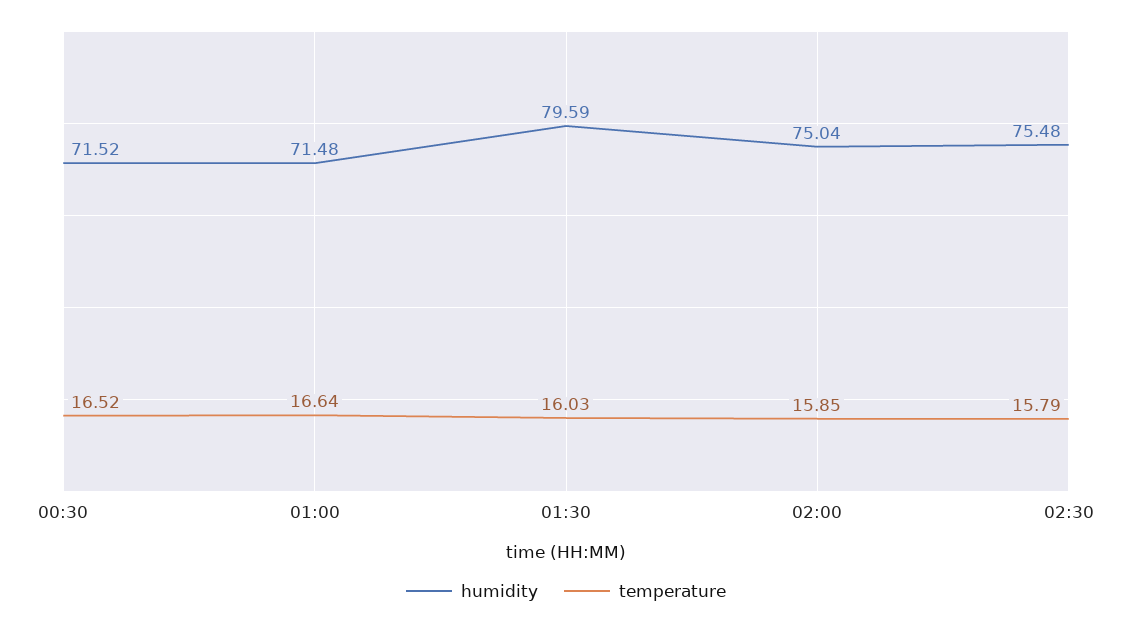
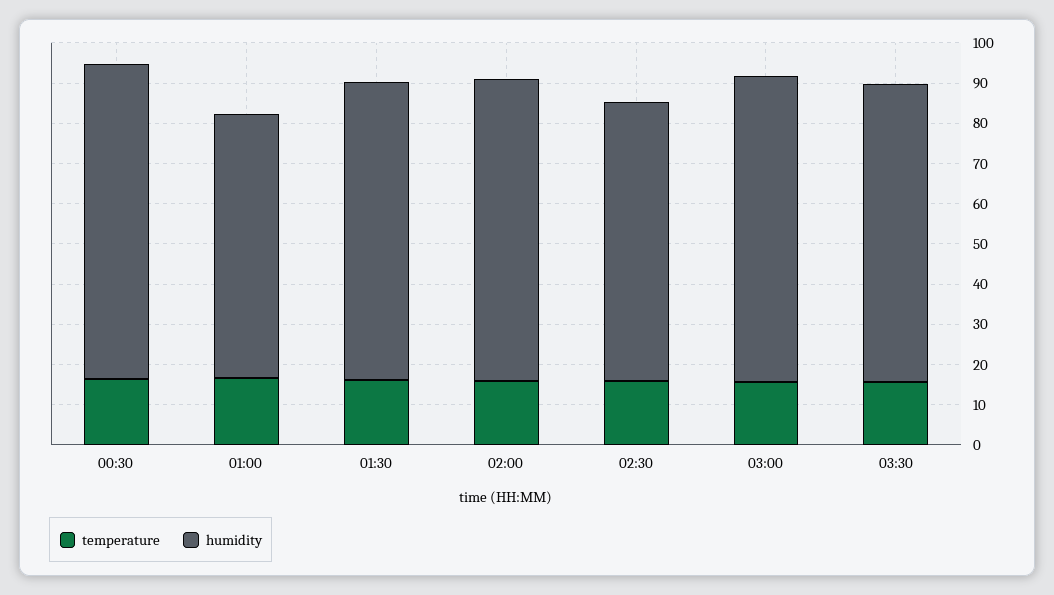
humidity, 00:30: 71.52 -> 78
humidity, 01:00: 71.48 -> 66
humidity, 01:30: 79.59 -> 74
humidity, 02:30: 75.48 -> 70
temperature, 03:00: none -> 16
humidity, 03:00: none -> 76
temperature, 03:30: none -> 16
humidity, 03:30: none -> 74

